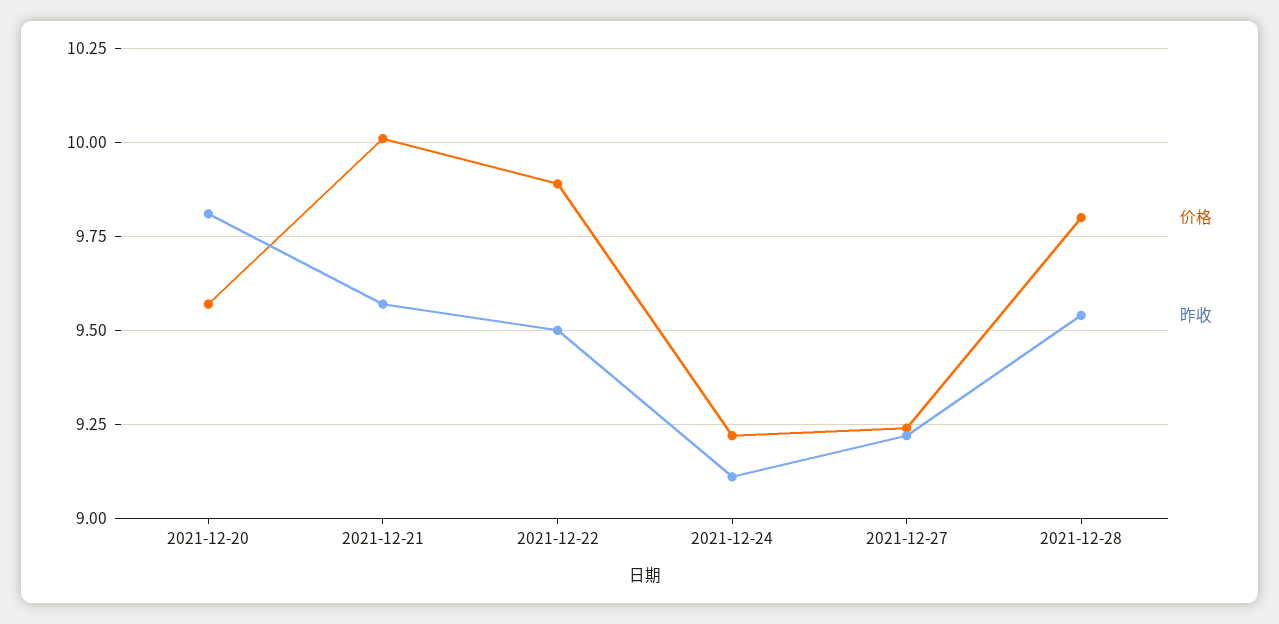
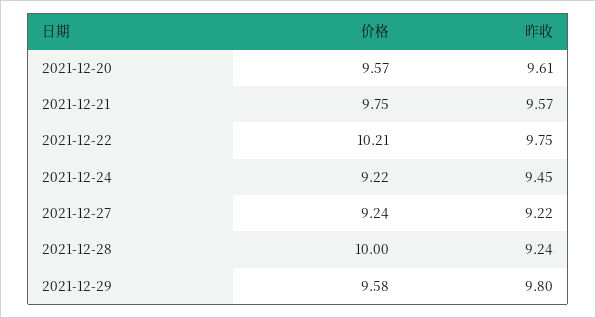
昨收, 2021-12-20: 9.8 -> 9.61
价格, 2021-12-21: 10 -> 9.75
价格, 2021-12-22: 9.9 -> 10.21
昨收, 2021-12-22: 9.5 -> 9.75
昨收, 2021-12-24: 9.1 -> 9.45
价格, 2021-12-28: 9.8 -> 10
昨收, 2021-12-28: 9.55 -> 9.24
价格, 2021-12-29: none -> 9.58
昨收, 2021-12-29: none -> 9.8

